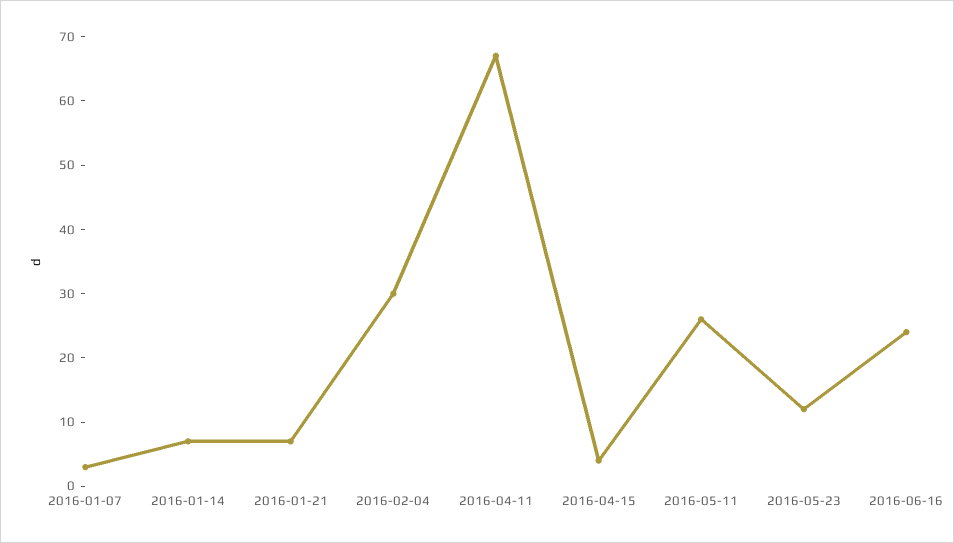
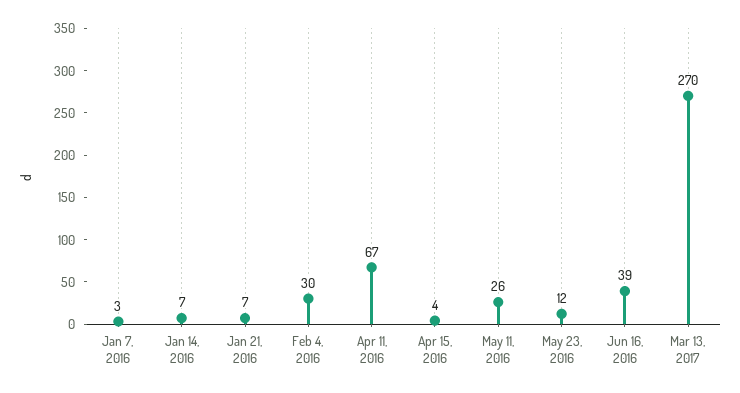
2016-06-16: 25 -> 39
Mar 13, 2017: none -> 270

